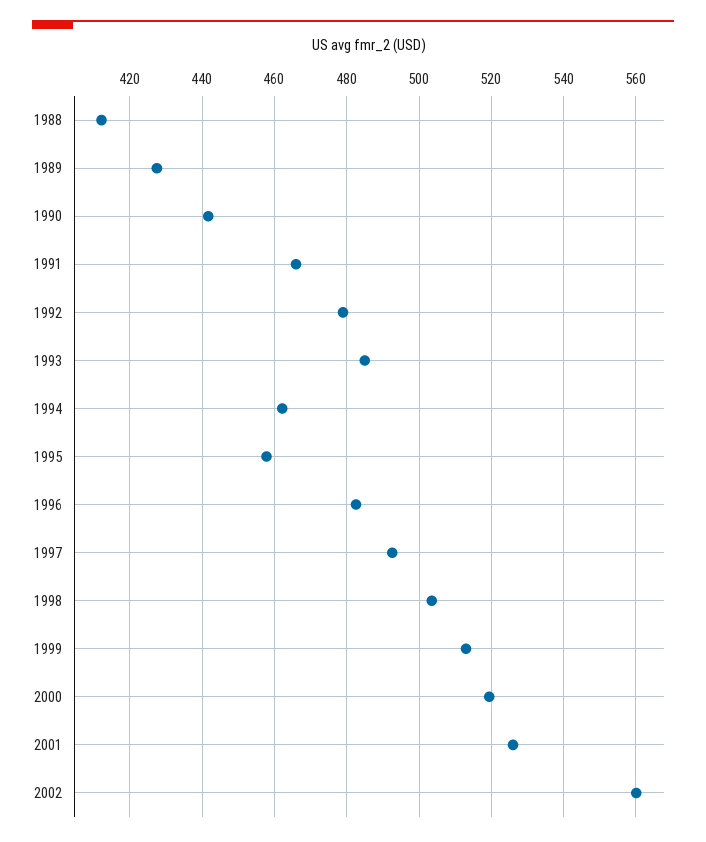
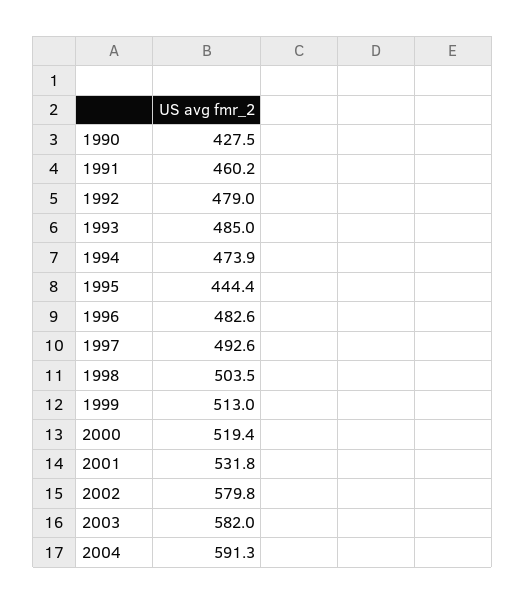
1988: 412 -> none
1989: 428 -> none
1990: 442 -> 427.5
1991: 466 -> 460.2
1994: 462 -> 473.9
1995: 458 -> 444.4
2001: 526 -> 531.8
2002: 560 -> 579.8
2003: none -> 582
2004: none -> 591.3

